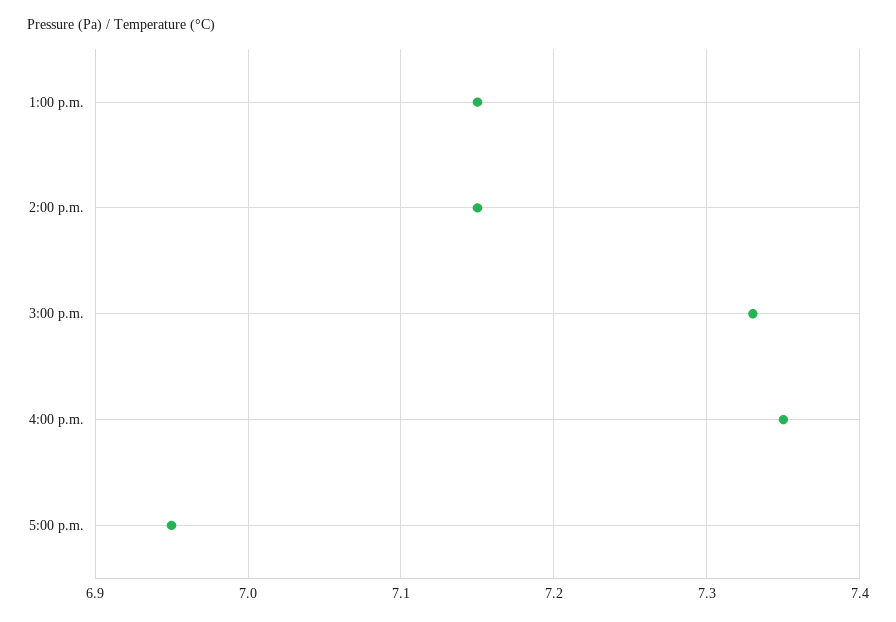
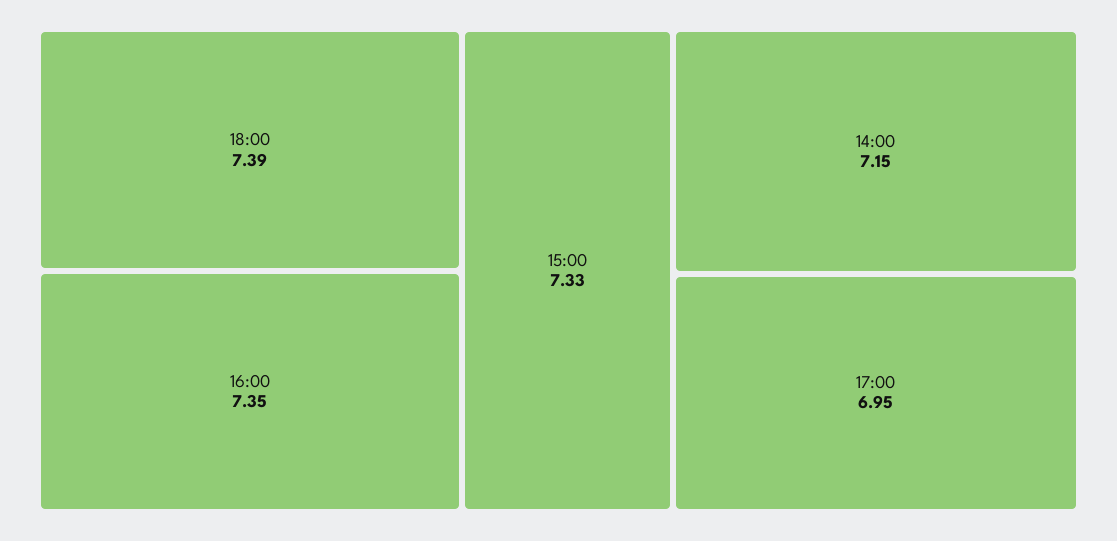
1:00 p.m.: 7.15 -> none
18:00: none -> 7.39

